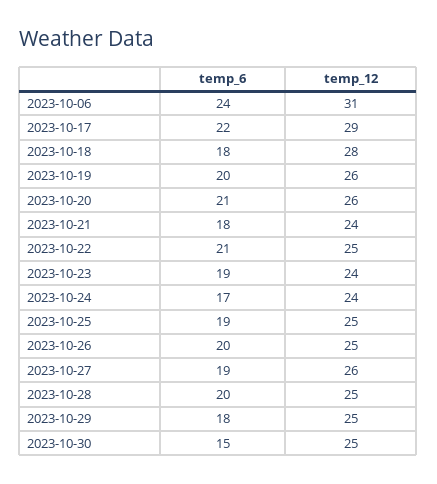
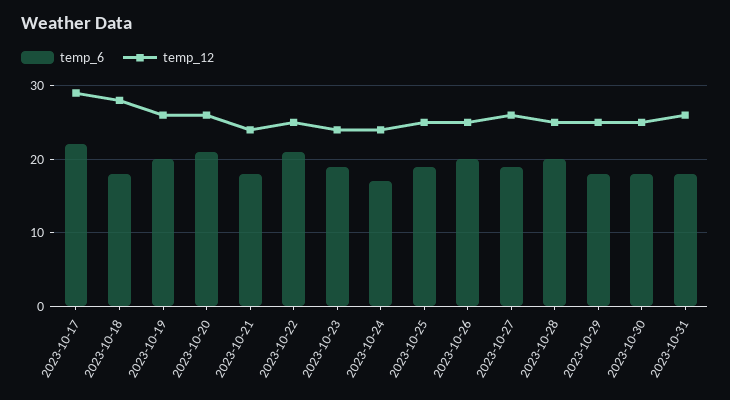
temp_6, 2023-10-06: 24 -> none
temp_12, 2023-10-06: 31 -> none
temp_6, 2023-10-30: 15 -> 18
temp_6, 2023-10-31: none -> 18
temp_12, 2023-10-31: none -> 26

